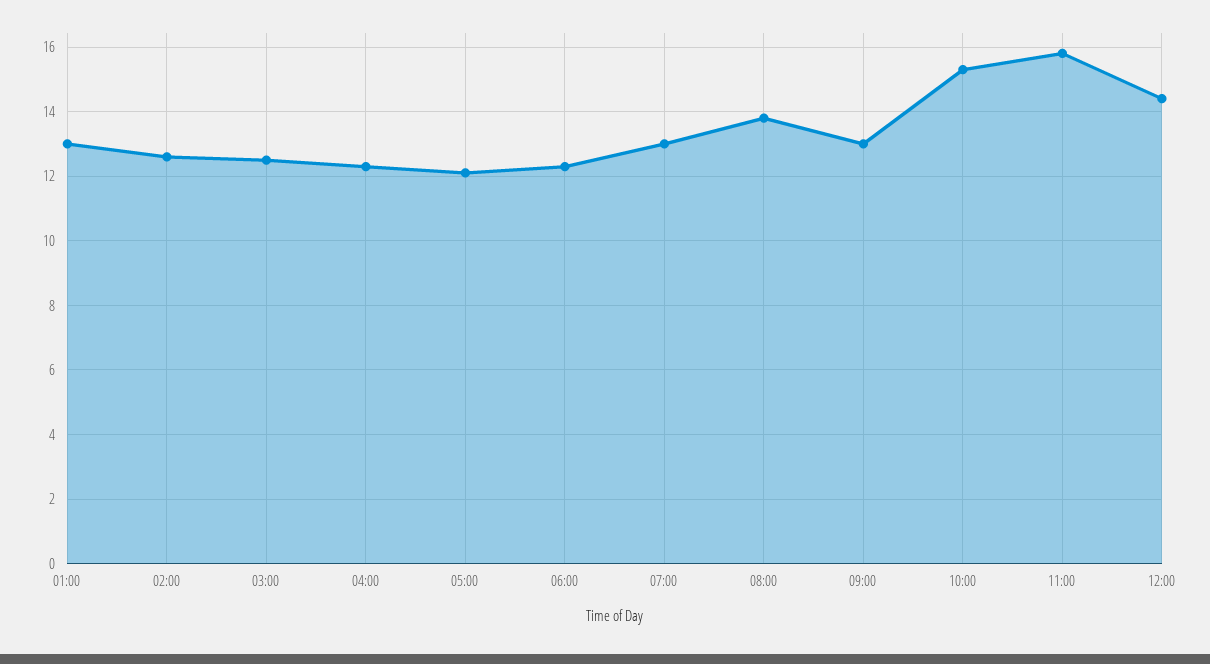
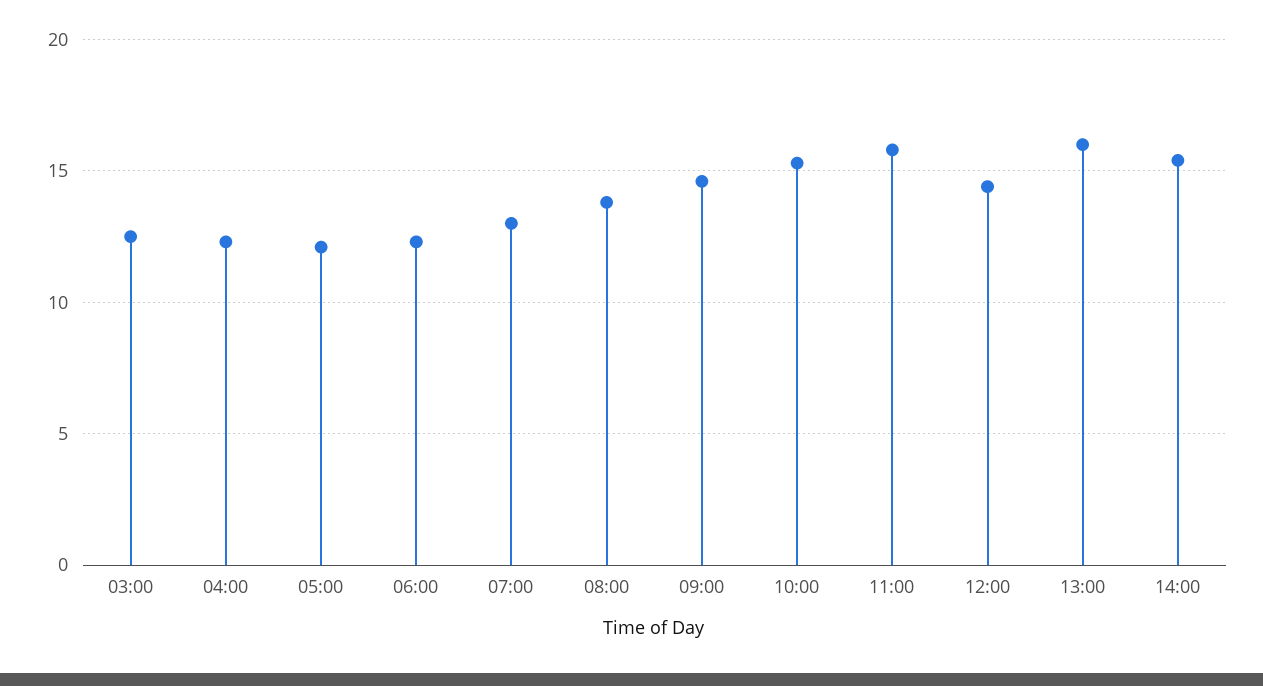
01:00: 13 -> none
02:00: 12.5 -> none
09:00: 13 -> 14.5
13:00: none -> 16
14:00: none -> 15.5

